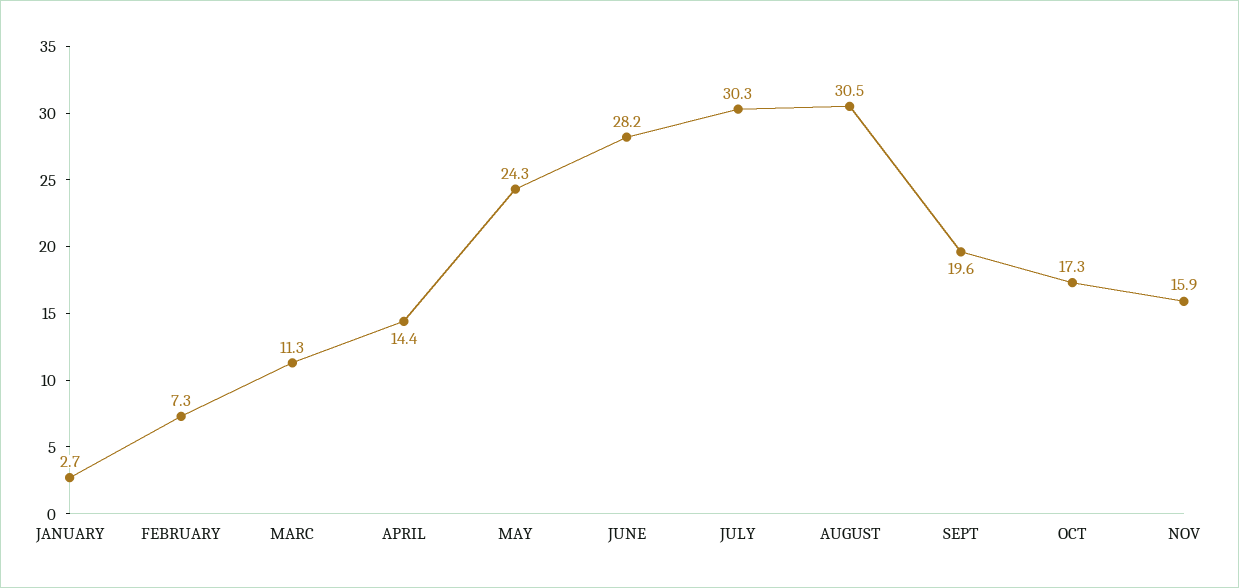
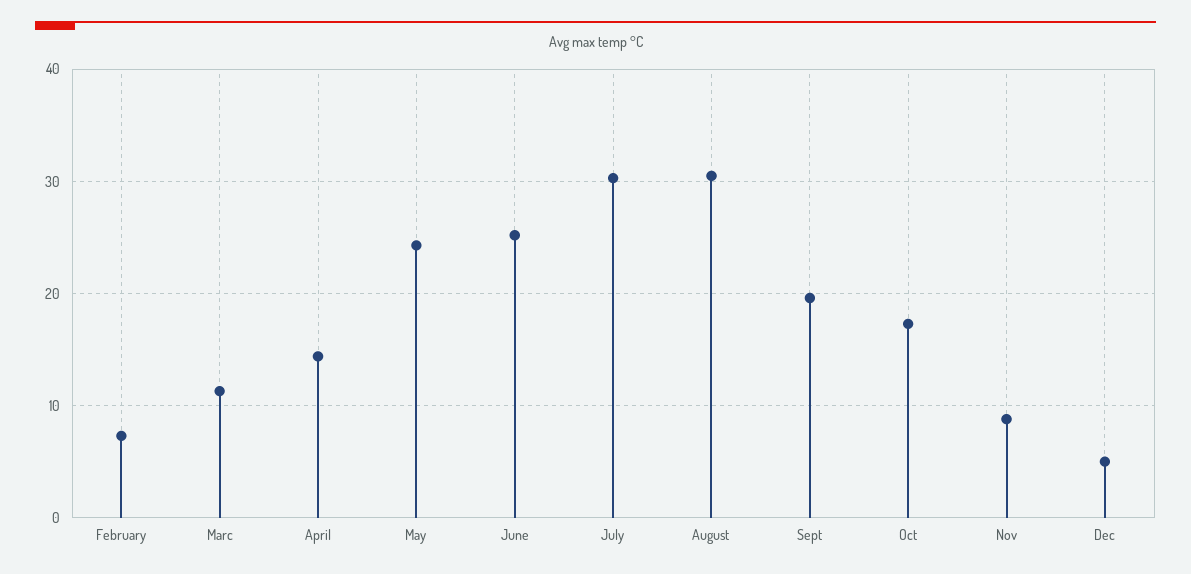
JANUARY: 2.7 -> none
JUNE: 28.2 -> 25
NOV: 15.9 -> 9
Dec: none -> 5

